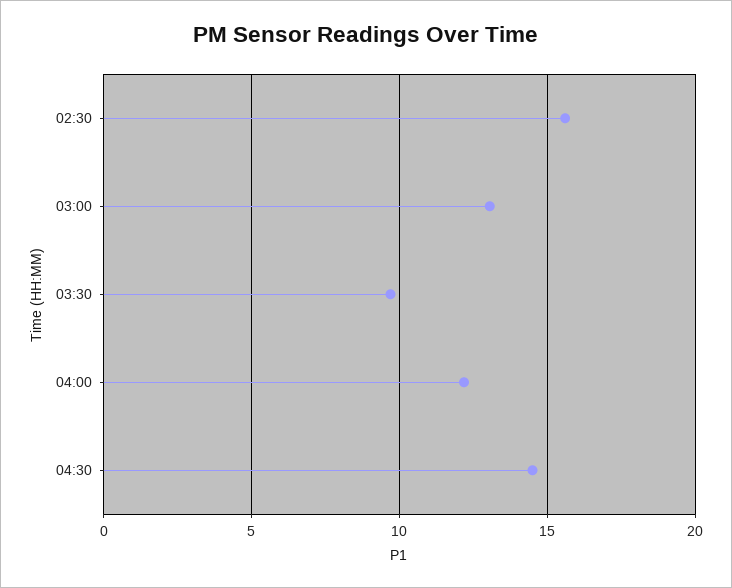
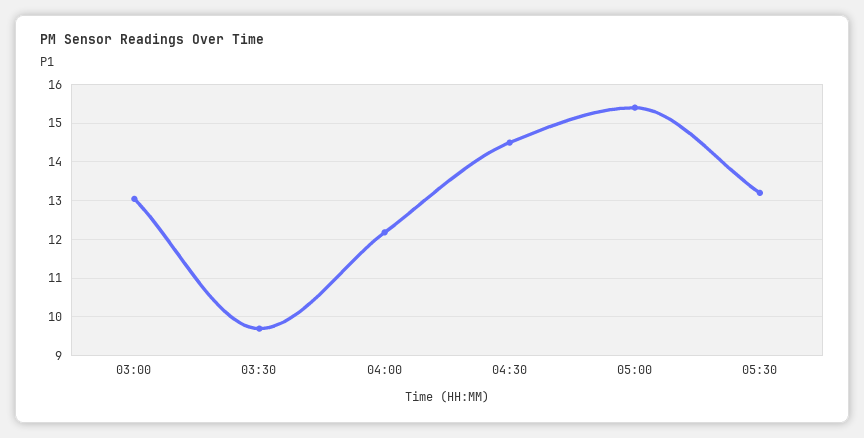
02:30: 15.5 -> none
05:00: none -> 15.4
05:30: none -> 13.2

